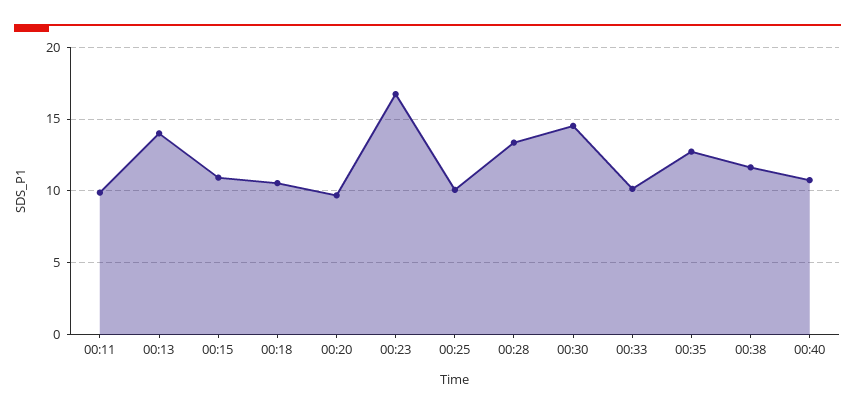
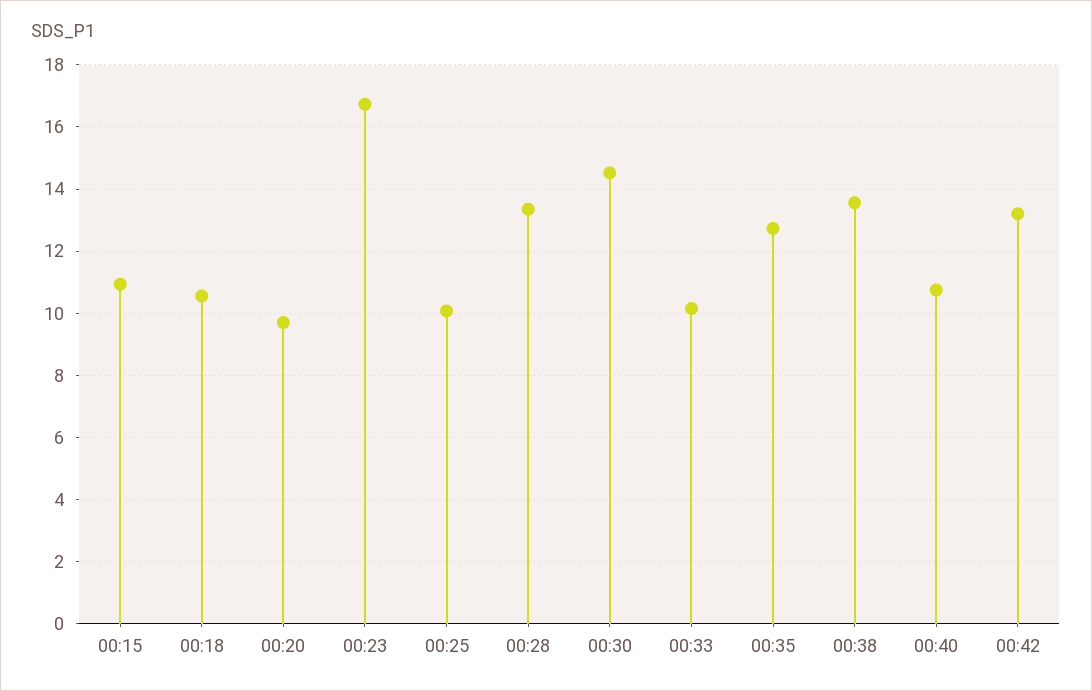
00:11: 10 -> none
00:13: 14 -> none
00:38: 11.5 -> 13.6
00:42: none -> 13.2

